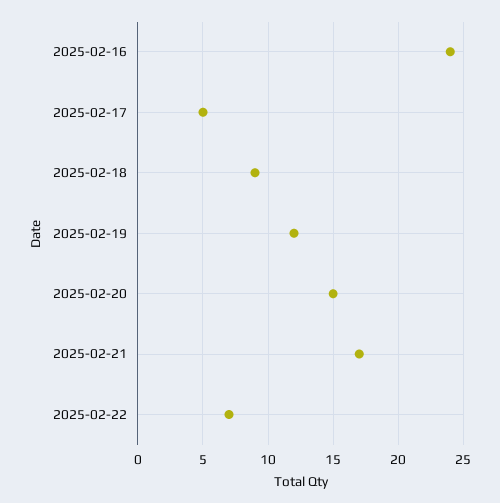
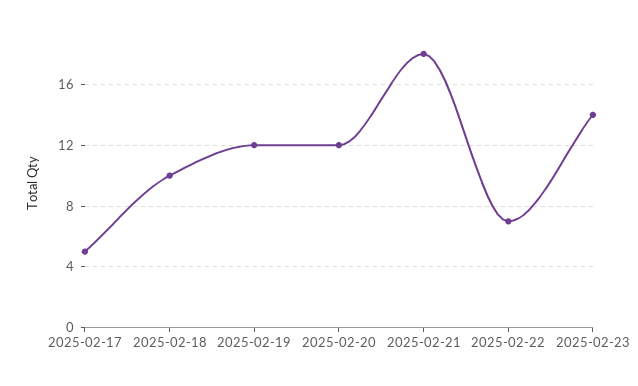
2025-02-16: 24 -> none
2025-02-18: 9 -> 10
2025-02-20: 15 -> 12
2025-02-21: 17 -> 18
2025-02-23: none -> 14

